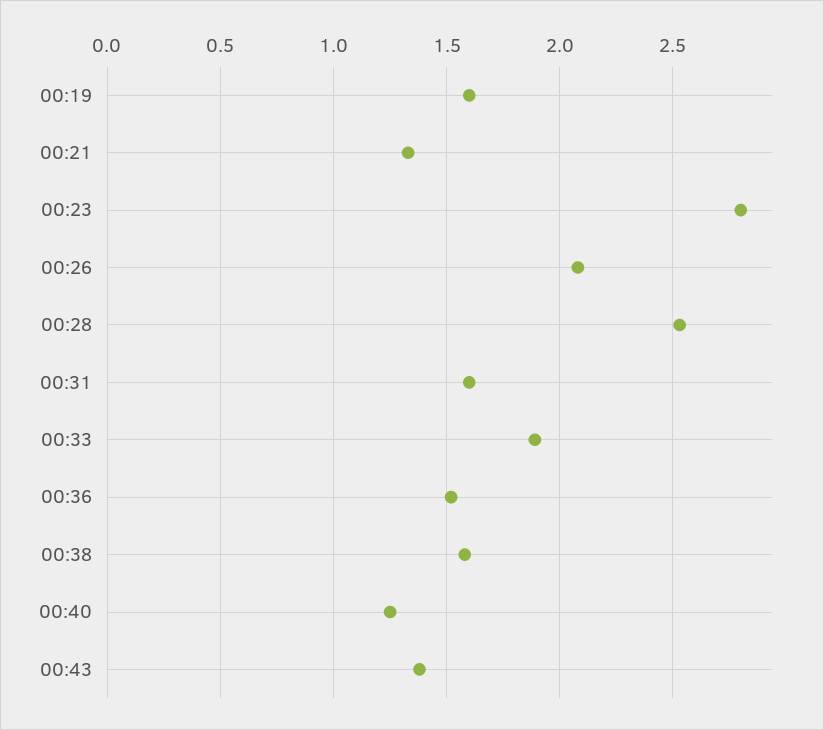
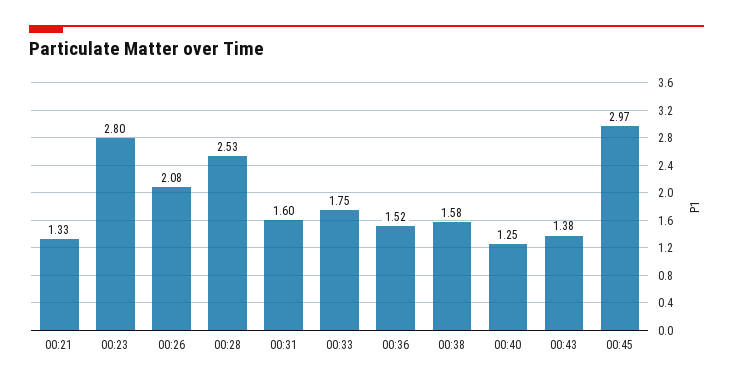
00:19: 1.6 -> none
00:33: 1.9 -> 1.75
00:45: none -> 2.97

